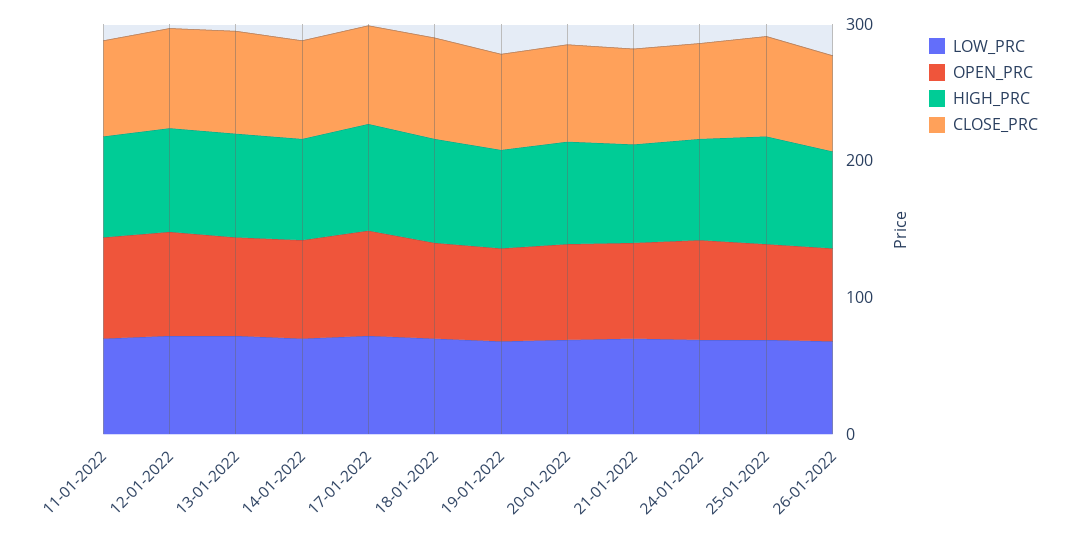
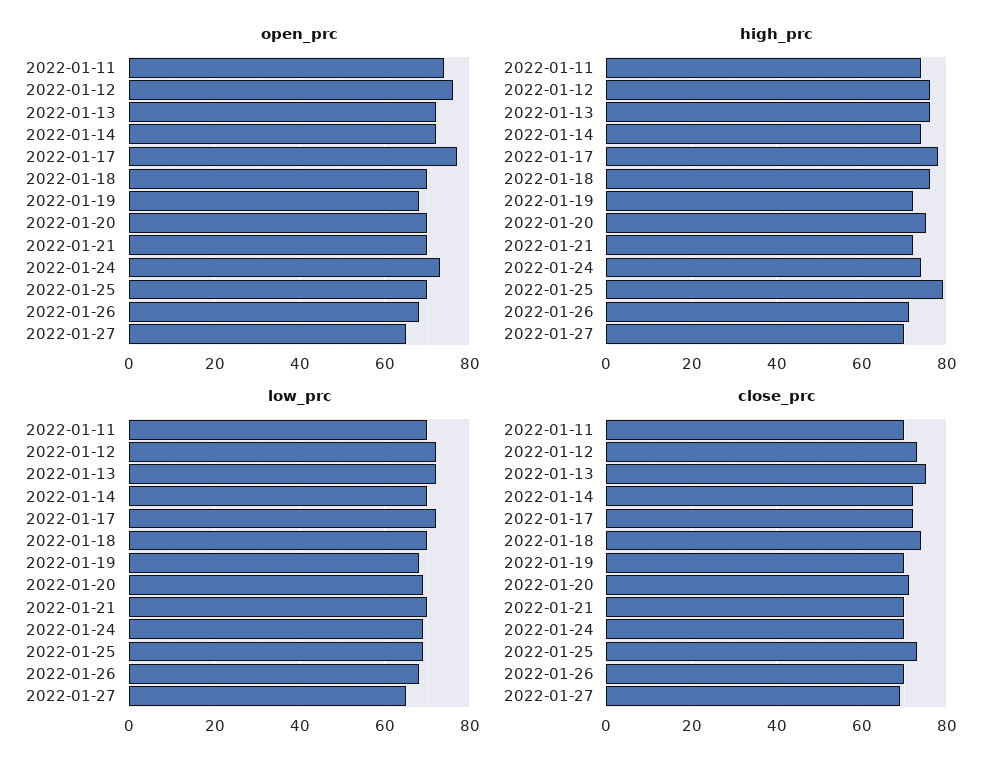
OPEN_PRC, 2022-01-27: none -> 65
HIGH_PRC, 2022-01-27: none -> 70
LOW_PRC, 2022-01-27: none -> 65
CLOSE_PRC, 2022-01-27: none -> 70

